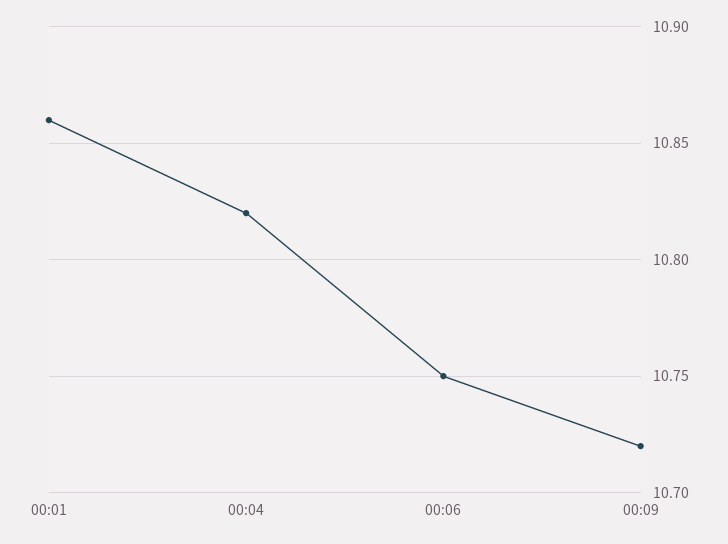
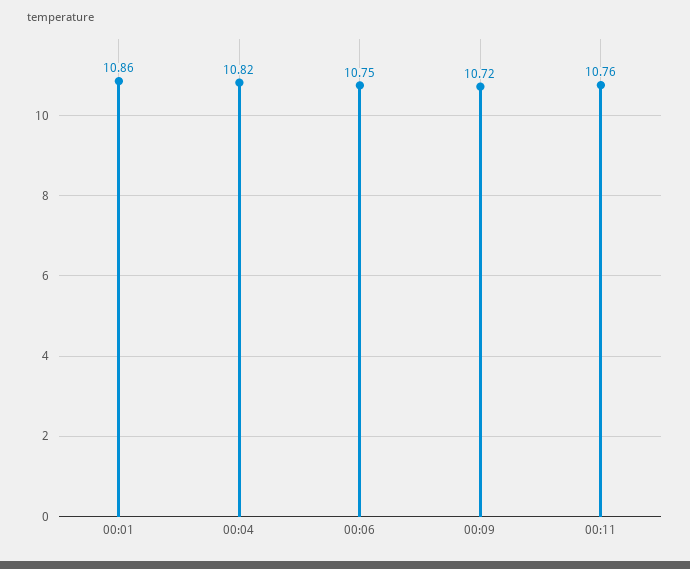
00:11: none -> 10.76

